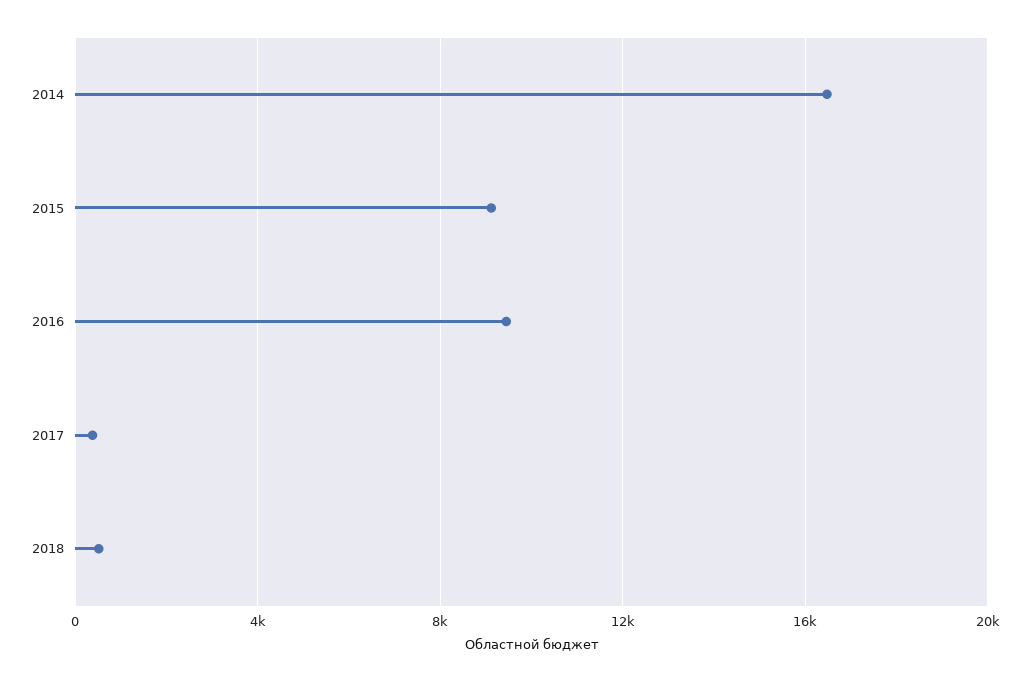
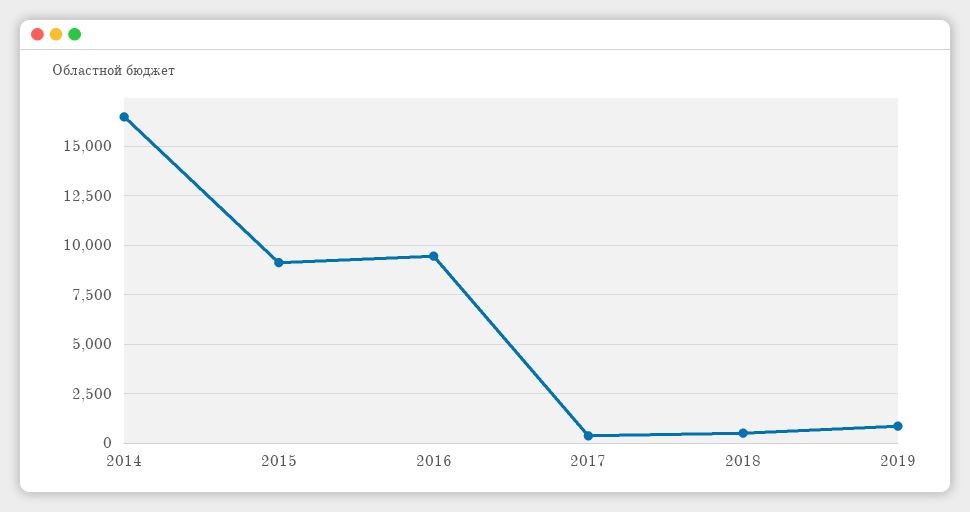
2019: none -> 1000

